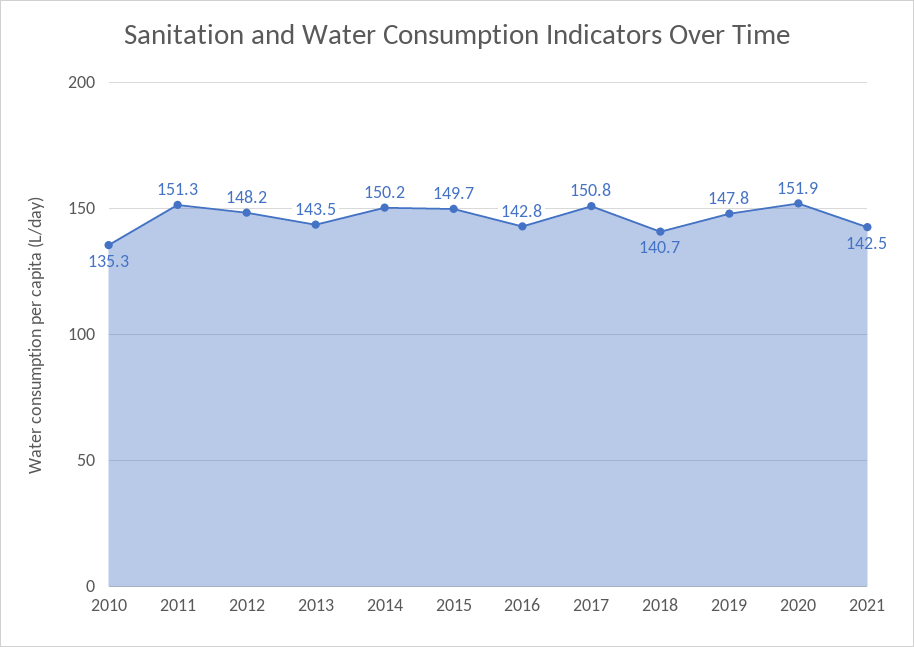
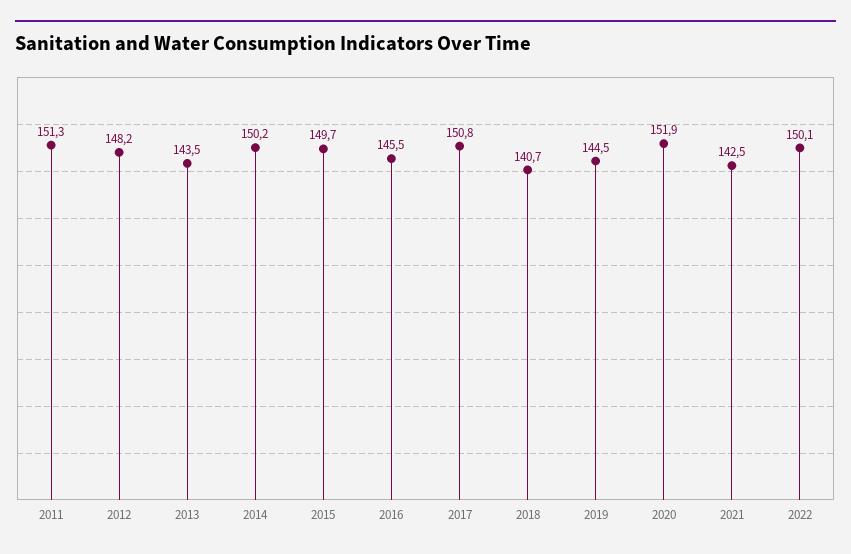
2010: 135.3 -> none
2016: 142.8 -> 145.5
2019: 147.8 -> 144.5
2022: none -> 150.1

